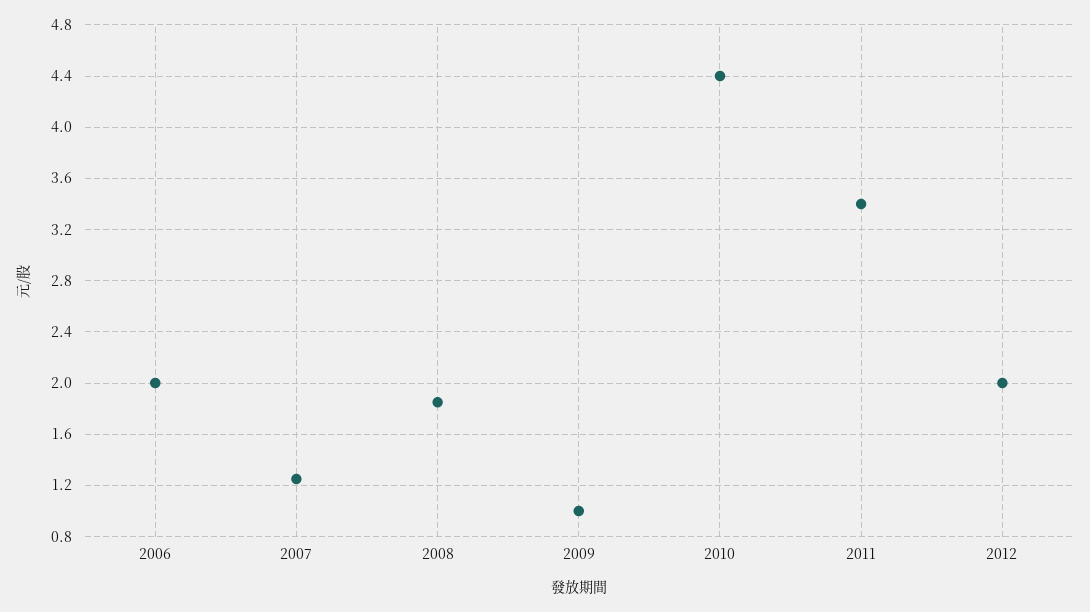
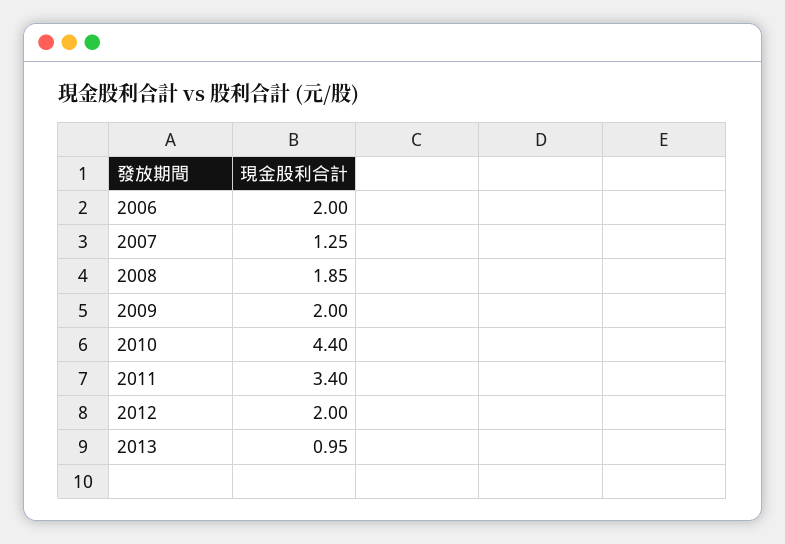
2009: 1 -> 2
2013: none -> 0.95

